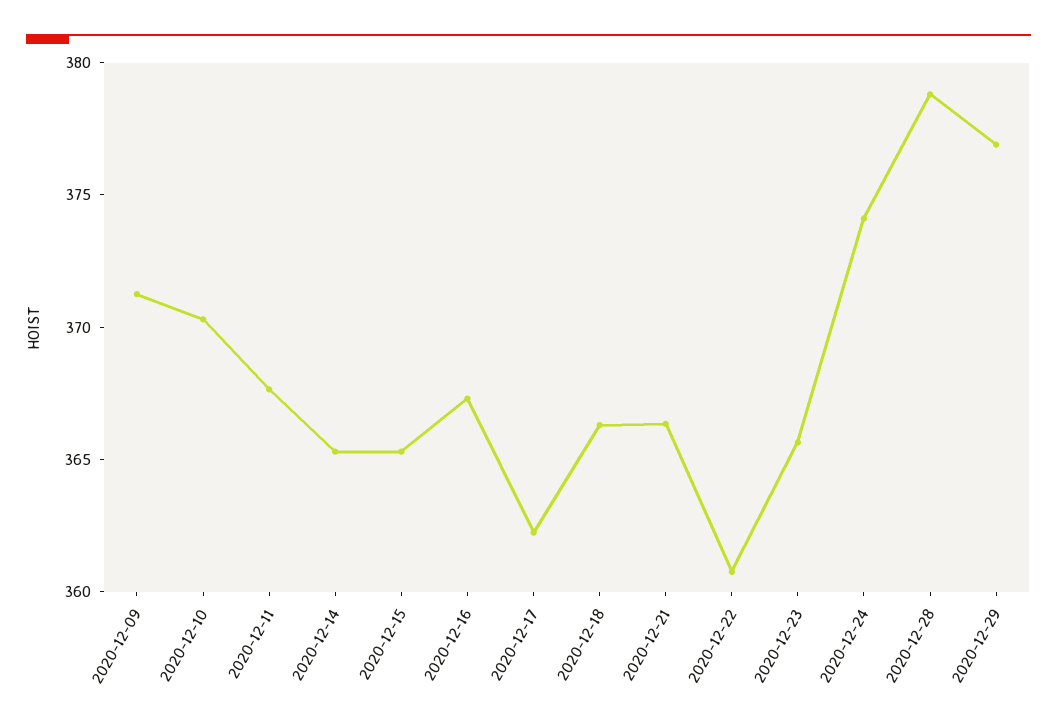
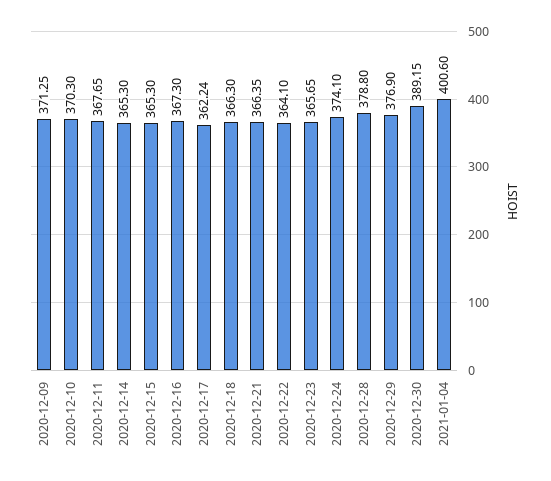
2020-12-22: 361 -> 364.1
2020-12-30: none -> 389.15
2021-01-04: none -> 400.6

